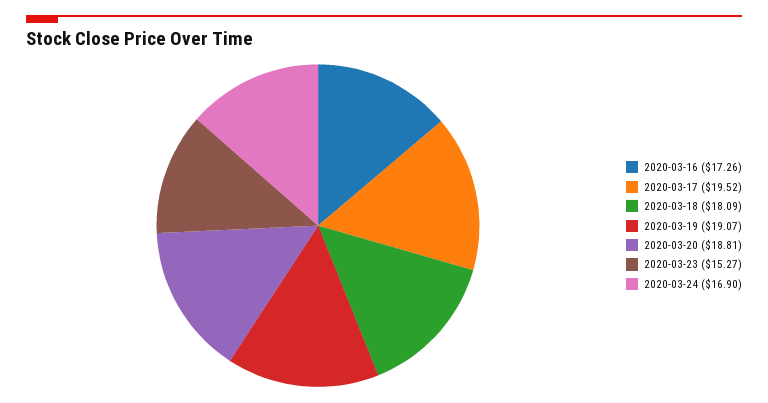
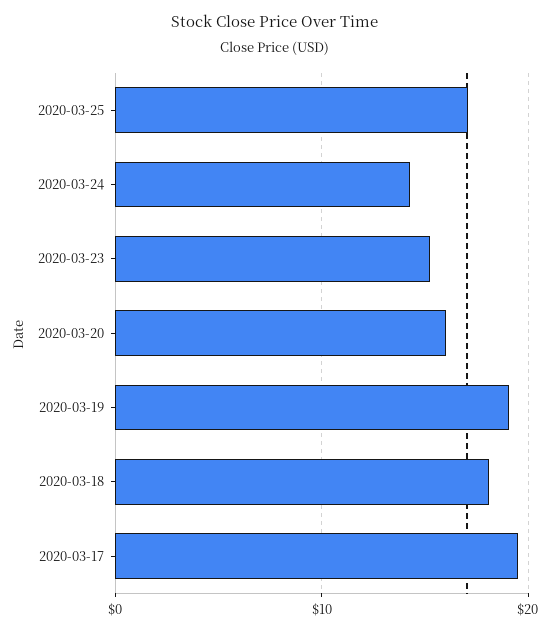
2020-03-16: 17.26 -> none
2020-03-20: 18.81 -> 16
2020-03-24: 16.9 -> 14
2020-03-25: none -> 17

